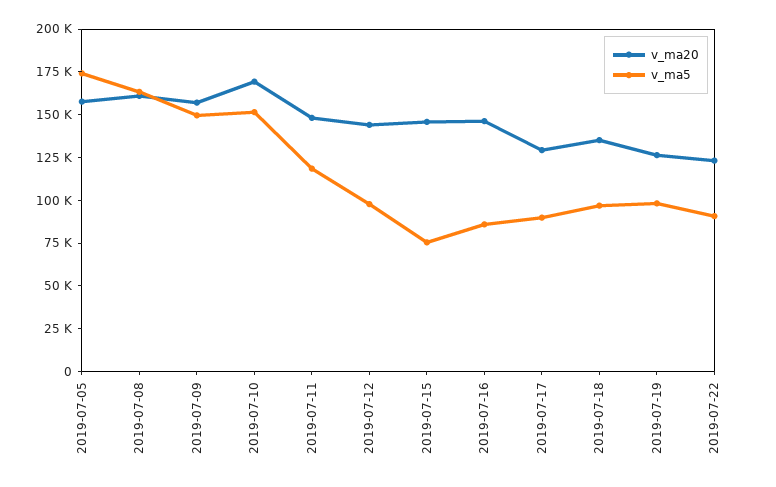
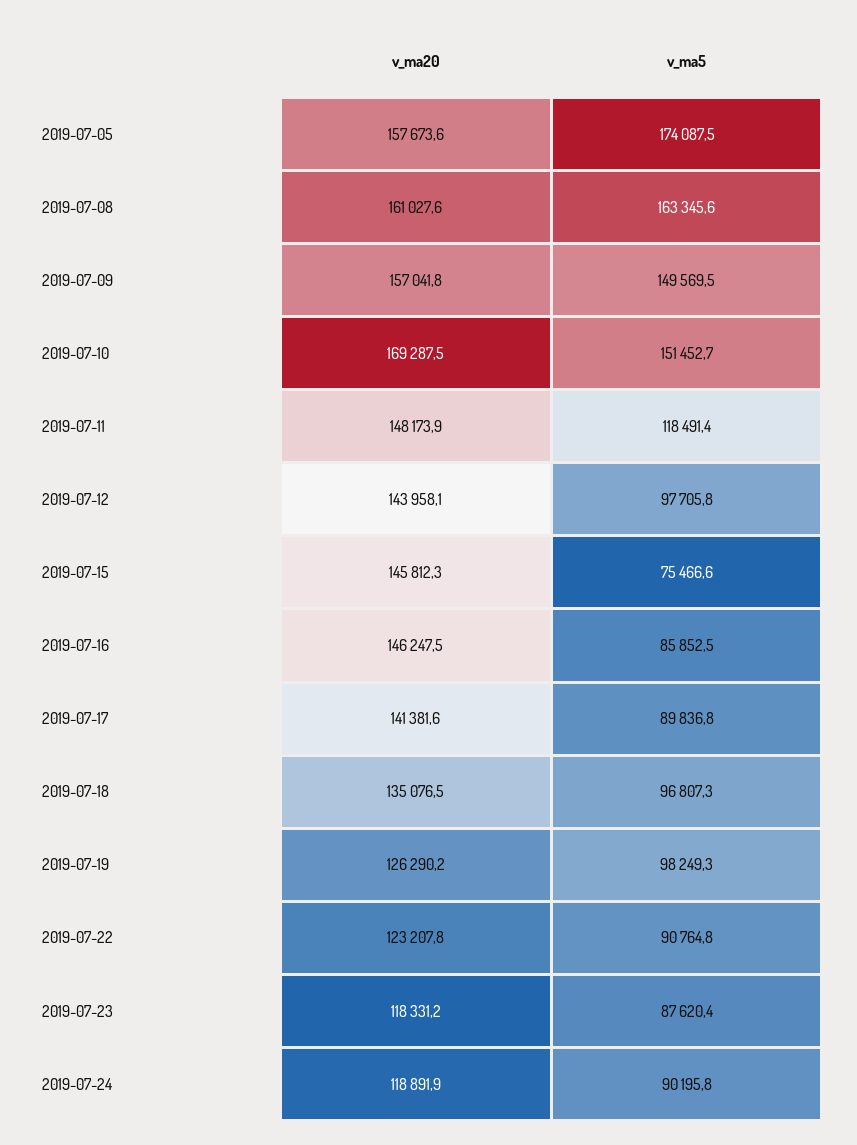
v_ma20, 2019-07-17: 130000 -> 141381.6
v_ma20, 2019-07-23: none -> 118331.2
v_ma5, 2019-07-23: none -> 87620.4
v_ma20, 2019-07-24: none -> 118891.9
v_ma5, 2019-07-24: none -> 90195.8

